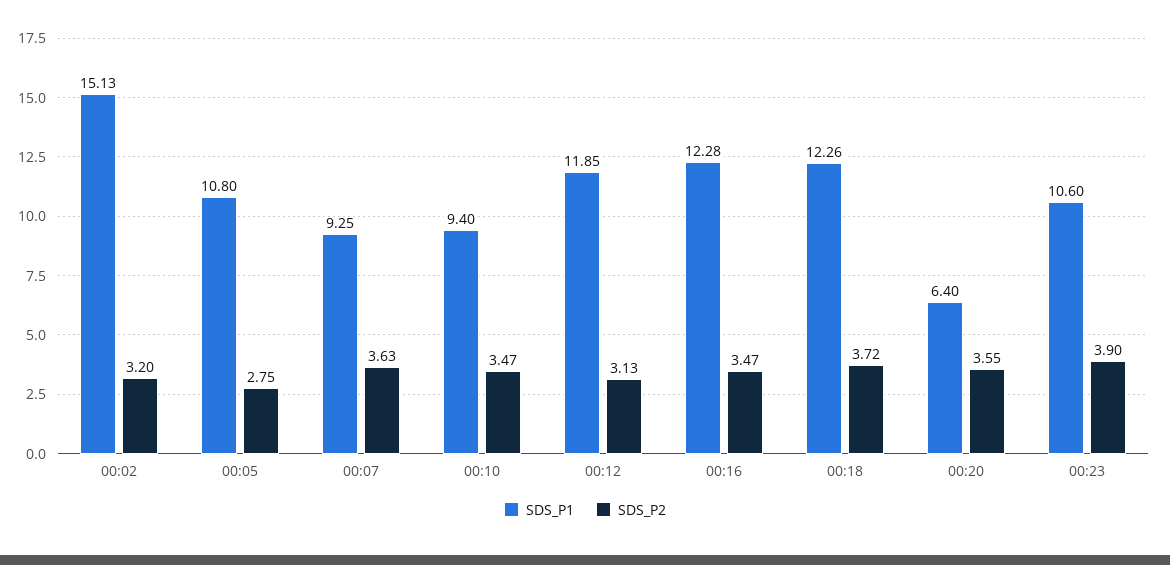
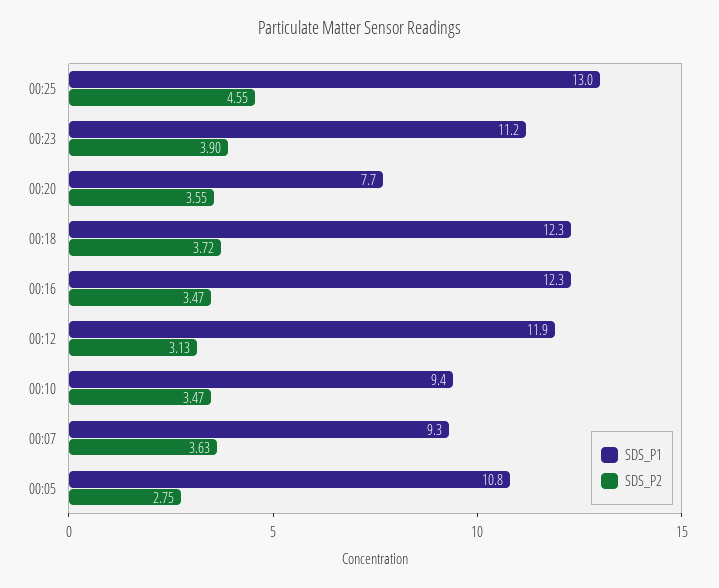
SDS_P1, 00:02: 15.13 -> none
SDS_P2, 00:02: 3.2 -> none
SDS_P1, 00:20: 6.4 -> 7.7
SDS_P1, 00:23: 10.6 -> 11.2
SDS_P1, 00:25: none -> 13
SDS_P2, 00:25: none -> 4.55

